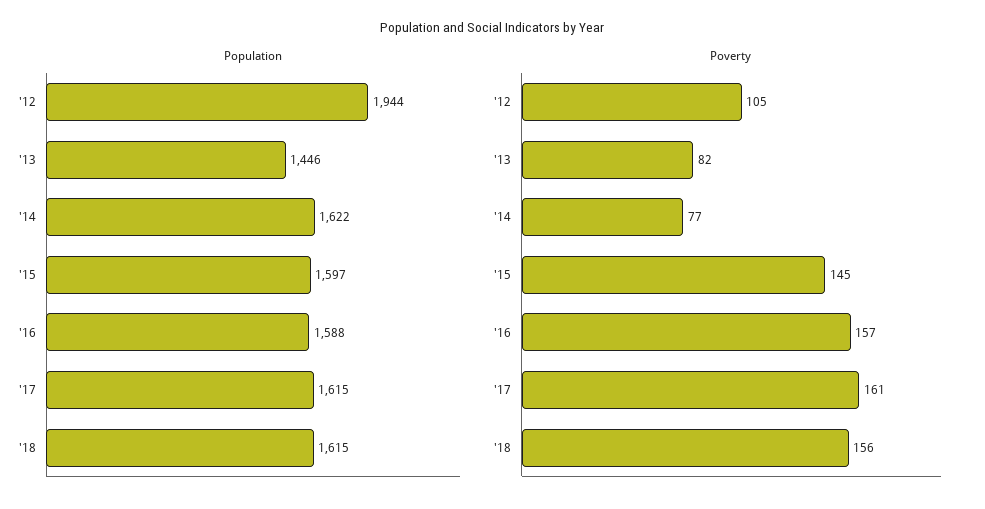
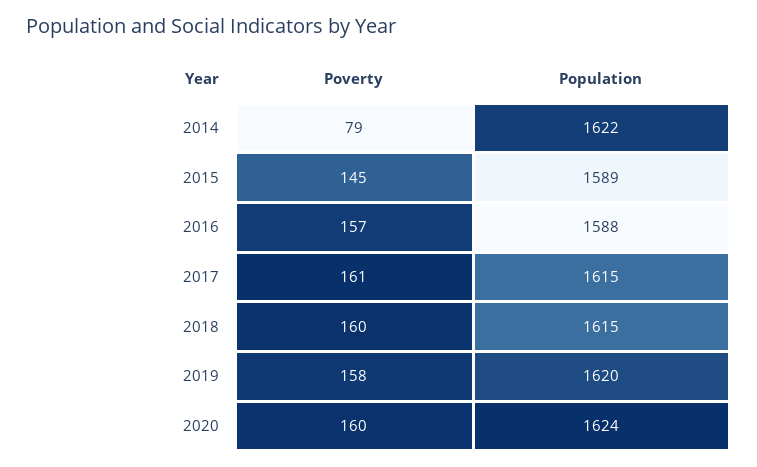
Population, '12: 1944 -> none
Population, '13: 1446 -> none
Population, '15: 1597 -> 1589
Poverty, '12: 105 -> none
Poverty, '13: 82 -> none
Poverty, '14: 77 -> 79
Poverty, '18: 156 -> 160
Poverty, 2019: none -> 158
Population, 2019: none -> 1620
Poverty, 2020: none -> 160
Population, 2020: none -> 1624

